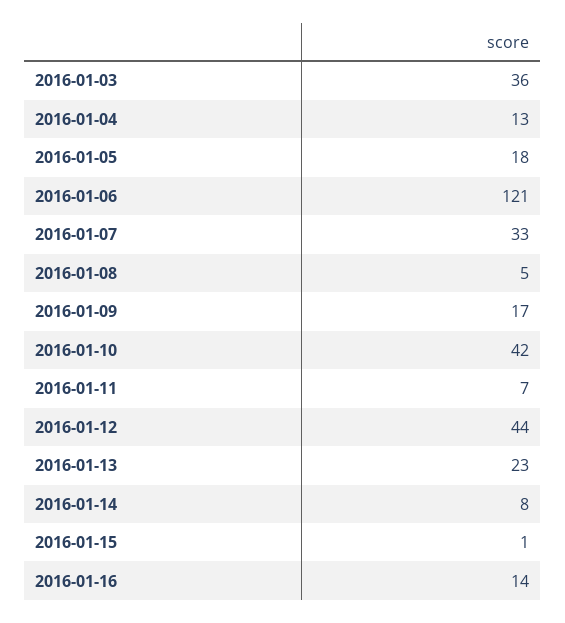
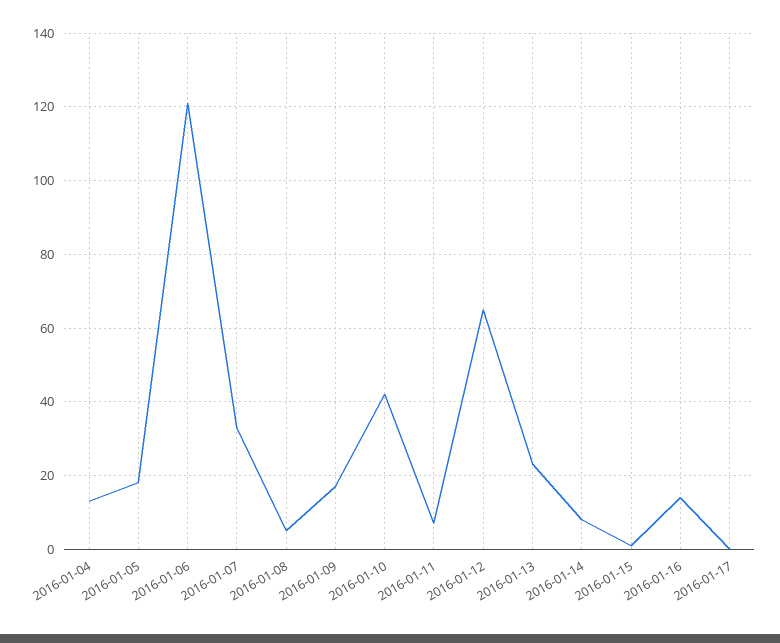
2016-01-03: 36 -> none
2016-01-12: 44 -> 65
2016-01-17: none -> 0

